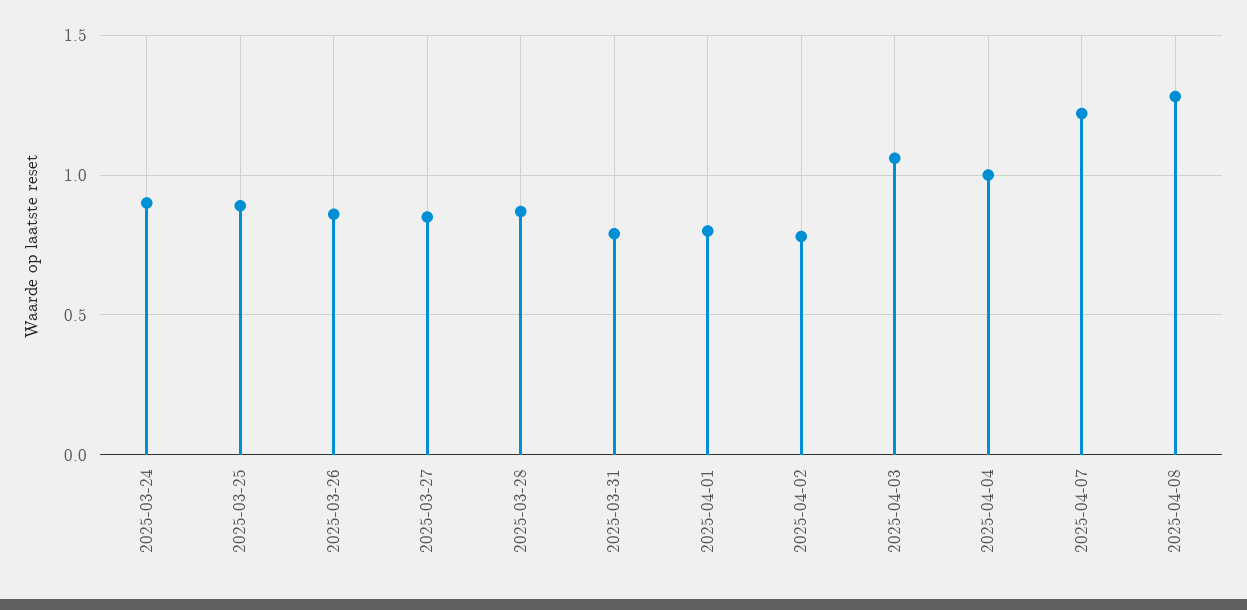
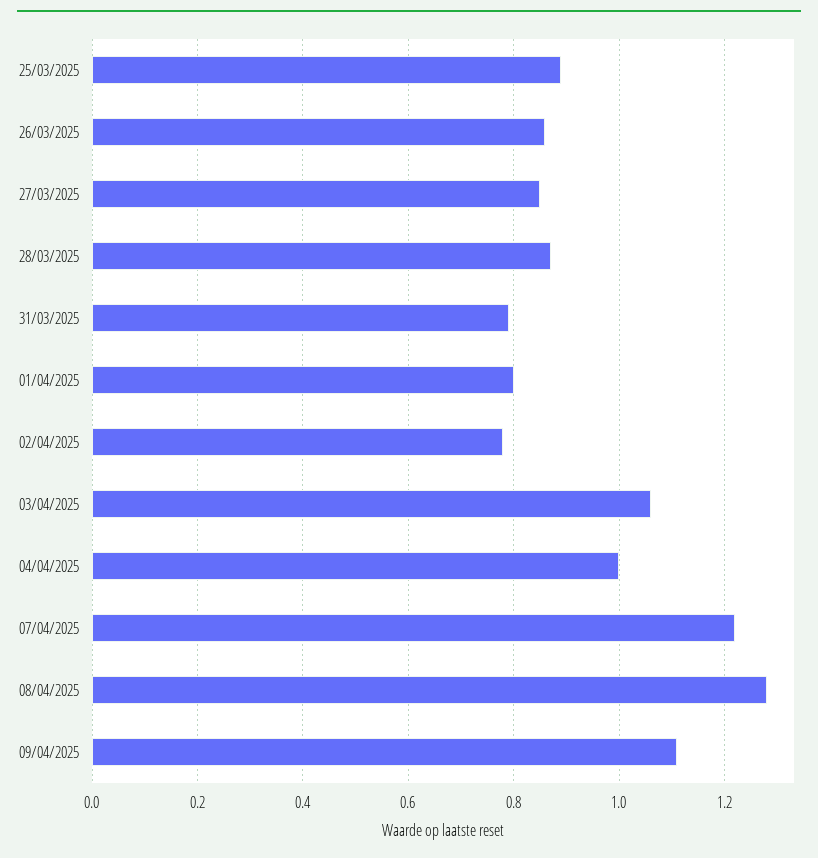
2025-03-24: 0.9 -> none
09/04/2025: none -> 1.1

